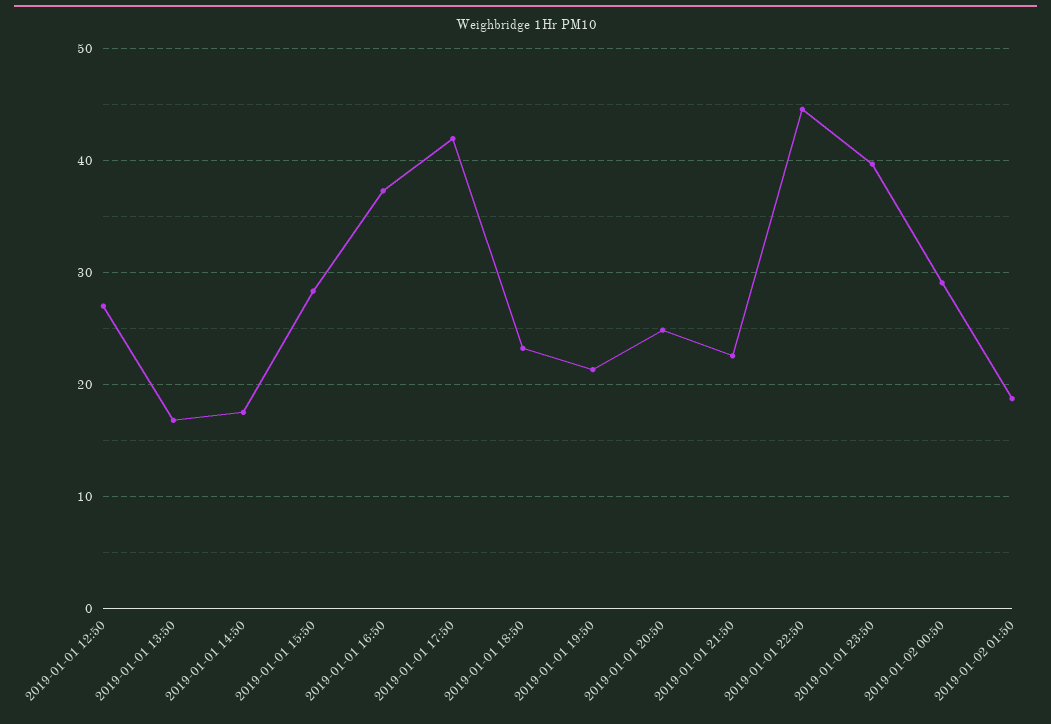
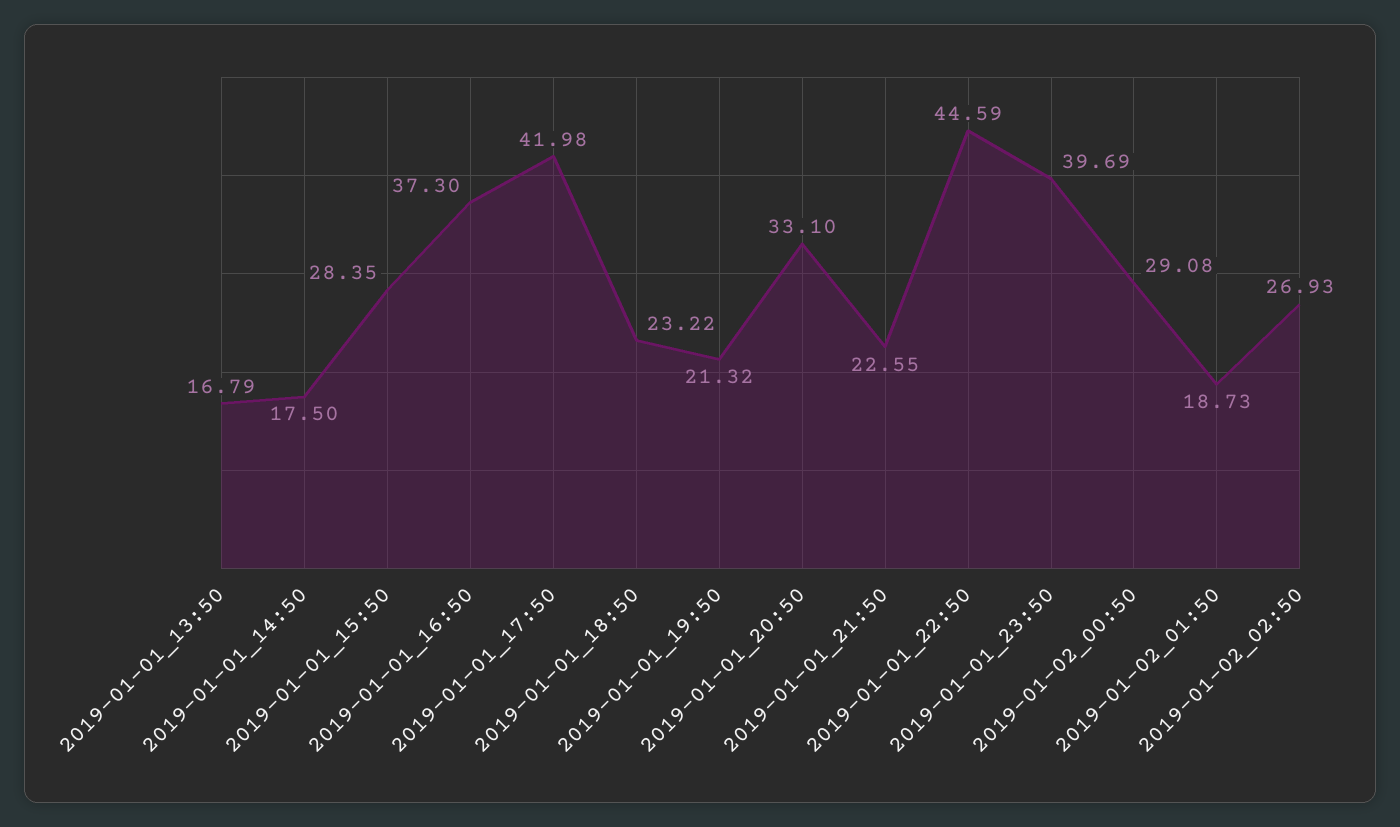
2019-01-01 12:50: 27 -> none
2019-01-01 20:50: 25 -> 33.1
2019-01-02_02:50: none -> 26.93

